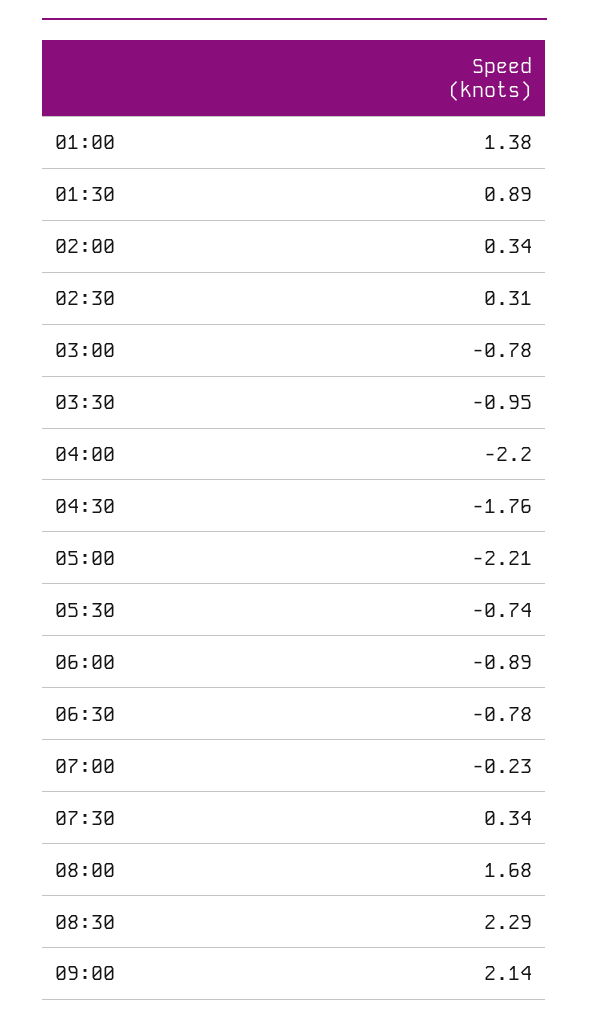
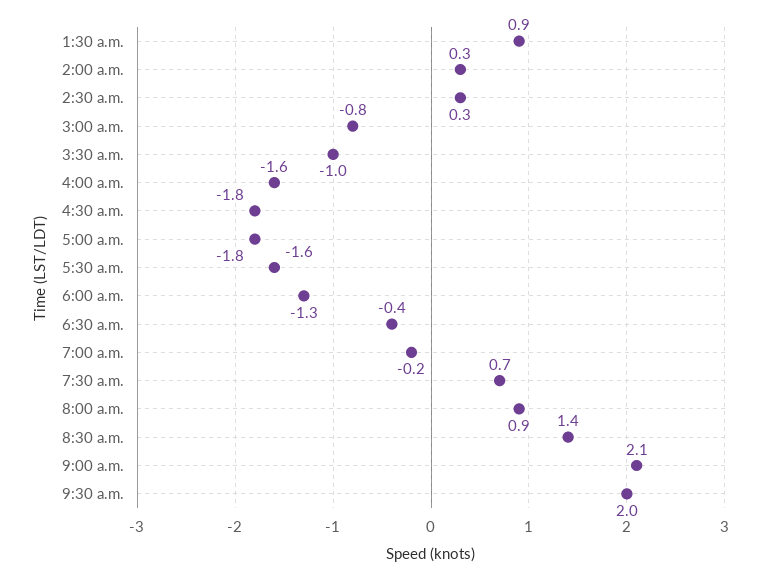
01:00: 1.38 -> none
04:00: -2.2 -> -1.6
05:00: -2.21 -> -1.8
05:30: -0.74 -> -1.6
06:00: -0.89 -> -1.3
06:30: -0.78 -> -0.4
07:30: 0.34 -> 0.7
08:00: 1.68 -> 0.9
08:30: 2.29 -> 1.4
9:30 a.m.: none -> 2

